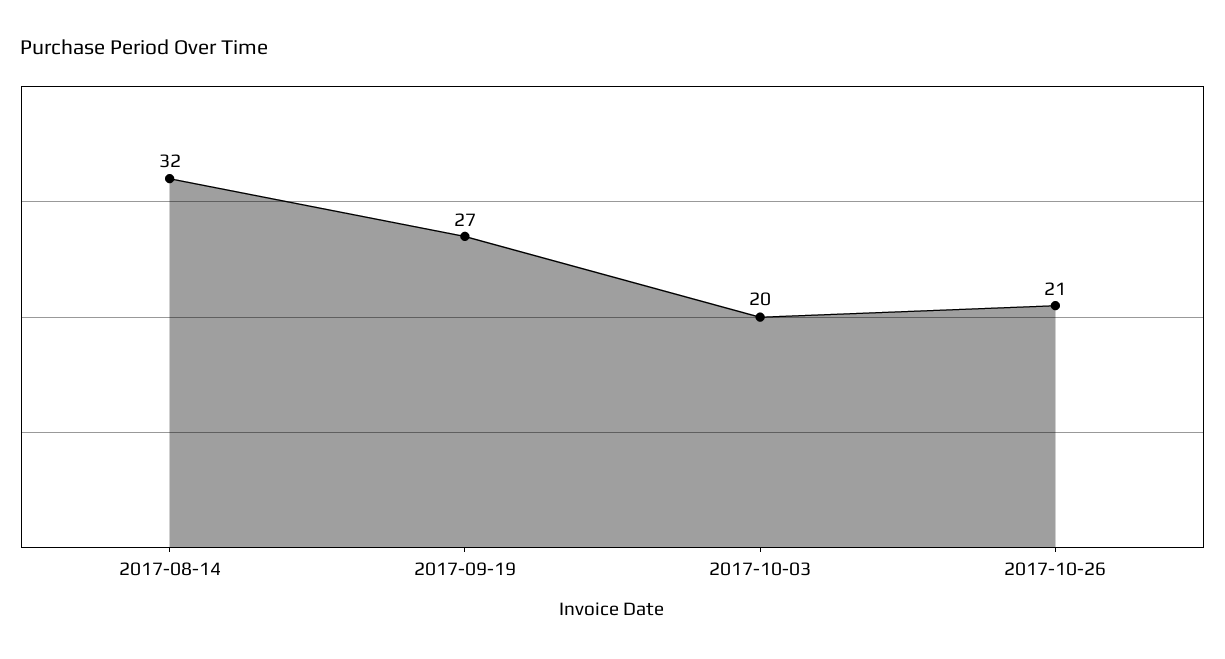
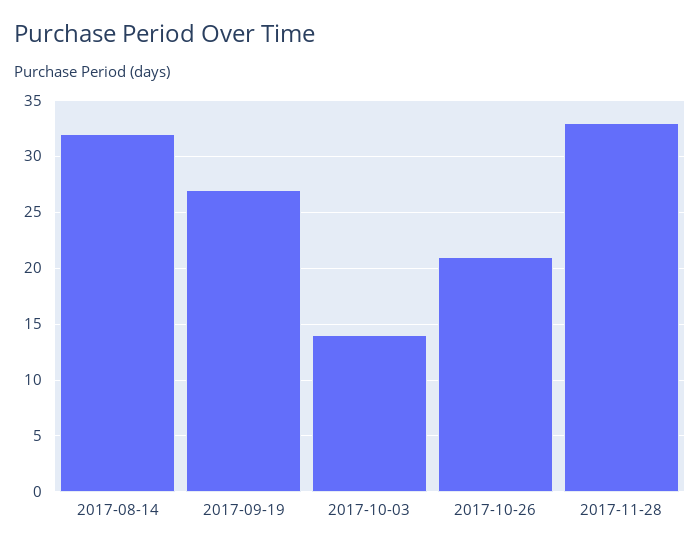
2017-10-03: 20 -> 14
2017-11-28: none -> 33

